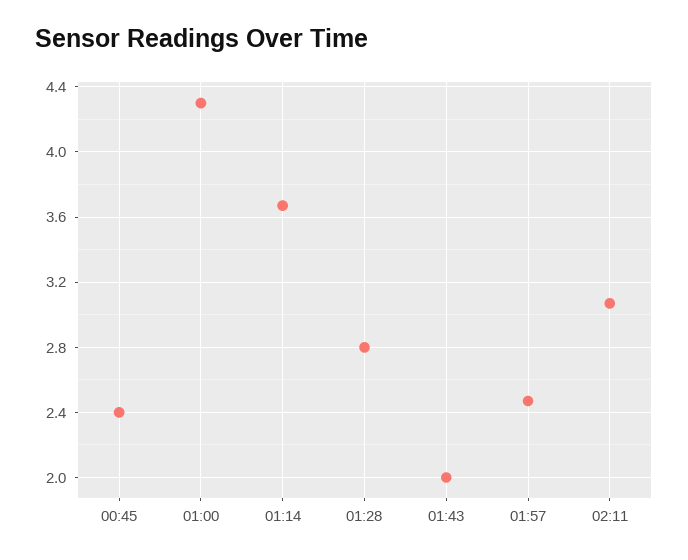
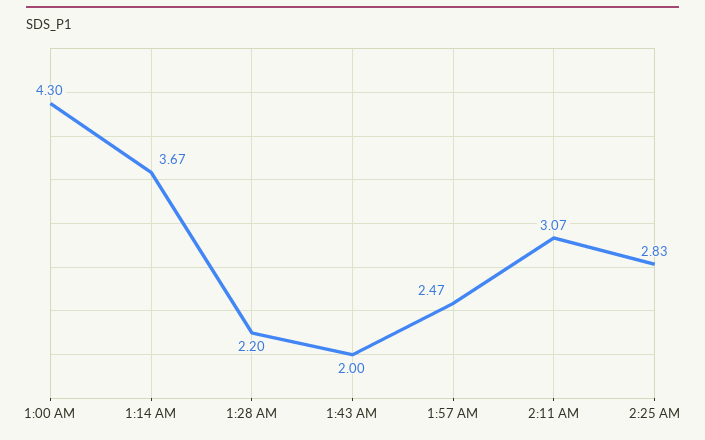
00:45: 2.4 -> none
01:28: 2.8 -> 2.2
2:25 AM: none -> 2.83

